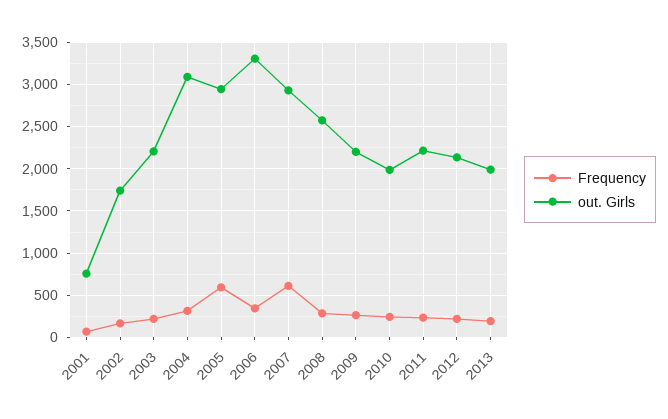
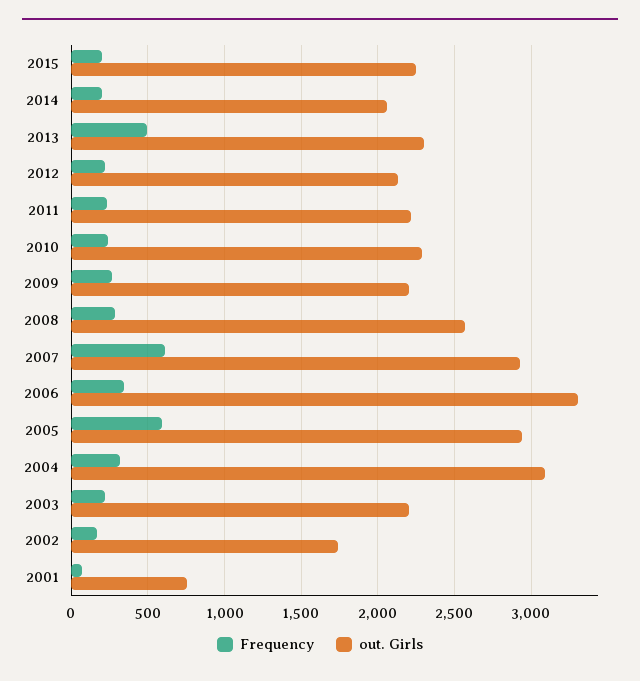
out. Girls, 2010: 2000 -> 2300
Frequency, 2013: 200 -> 500
out. Girls, 2013: 2000 -> 2300
Frequency, 2015: none -> 200
out. Girls, 2015: none -> 2250
Frequency, 2014: none -> 200
out. Girls, 2014: none -> 2050

